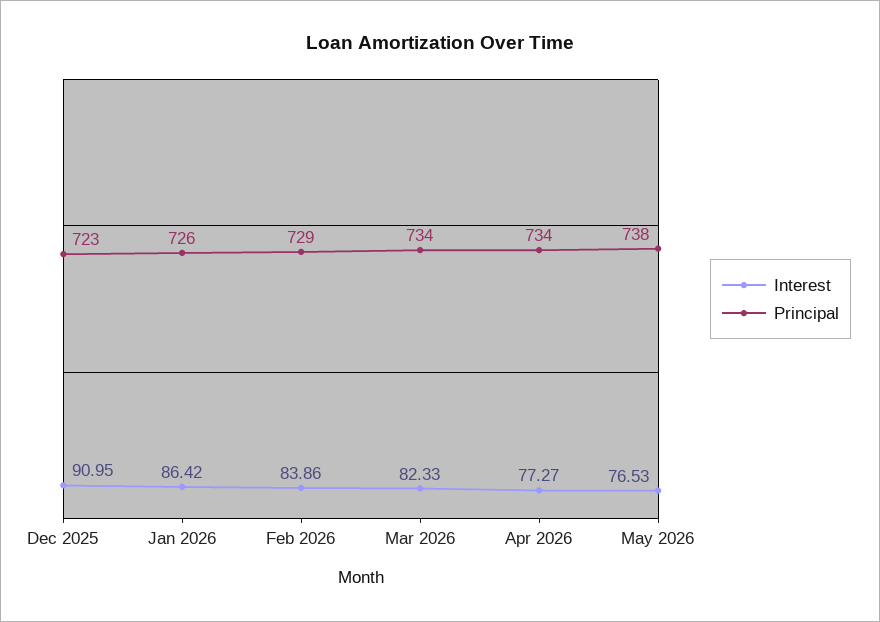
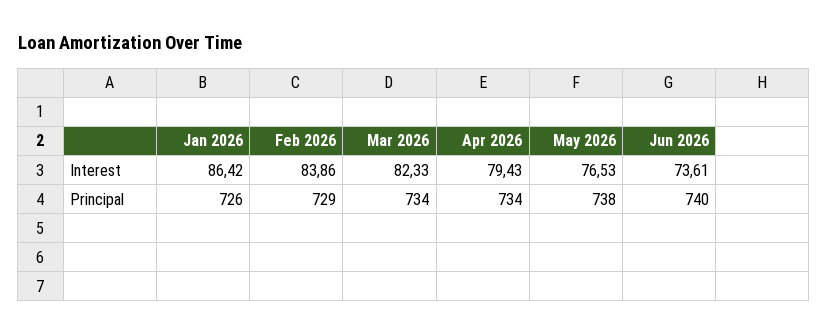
Interest, Dec 2025: 90.95 -> none
Principal, Dec 2025: 723 -> none
Interest, Apr 2026: 77.27 -> 79.43
Interest, Jun 2026: none -> 73.61
Principal, Jun 2026: none -> 740

